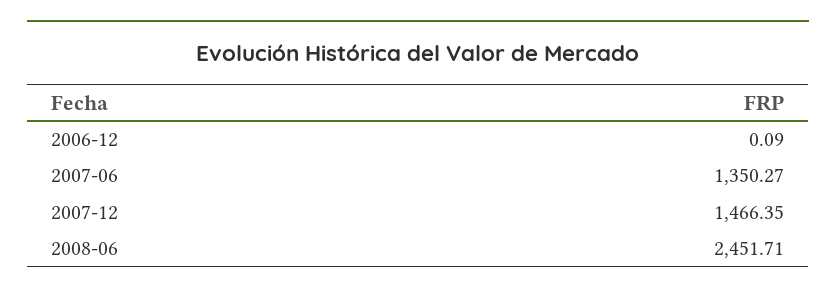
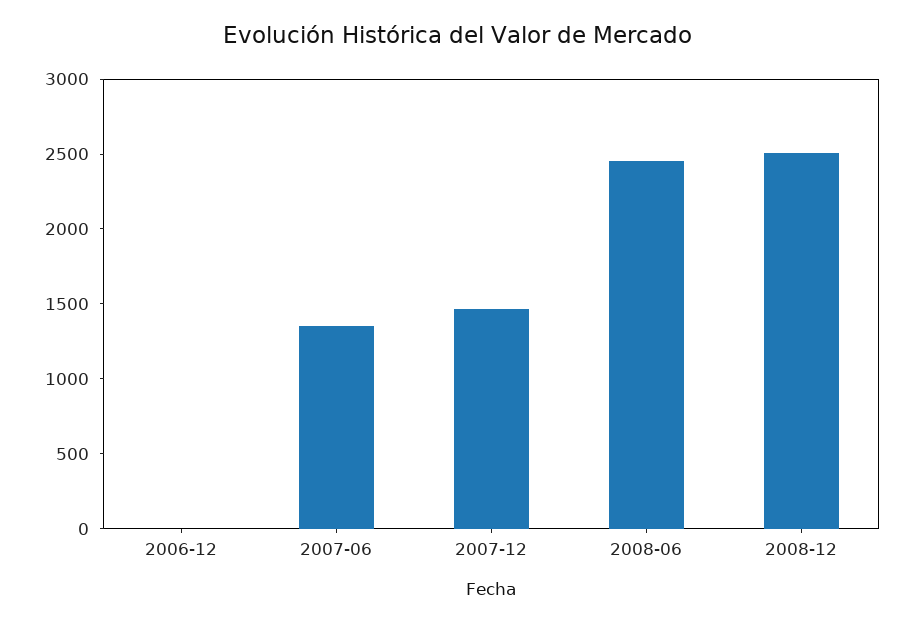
2008-12: none -> 2500

